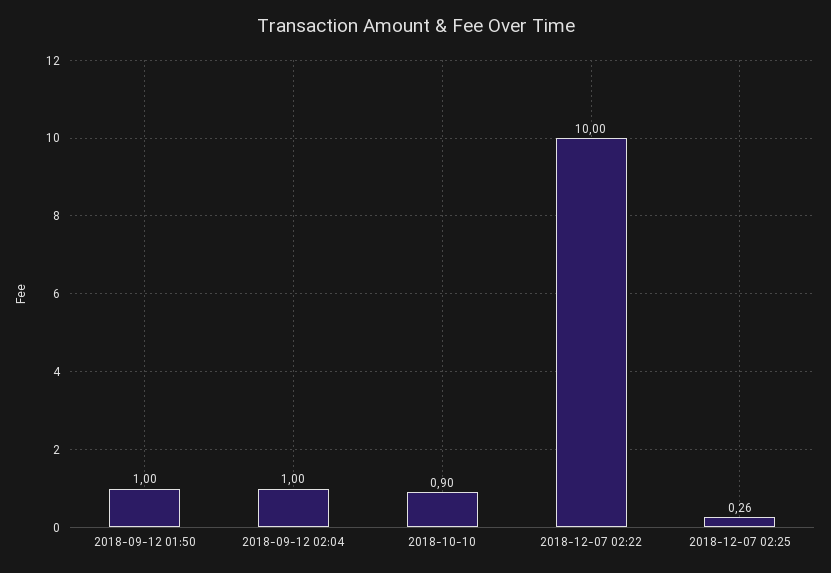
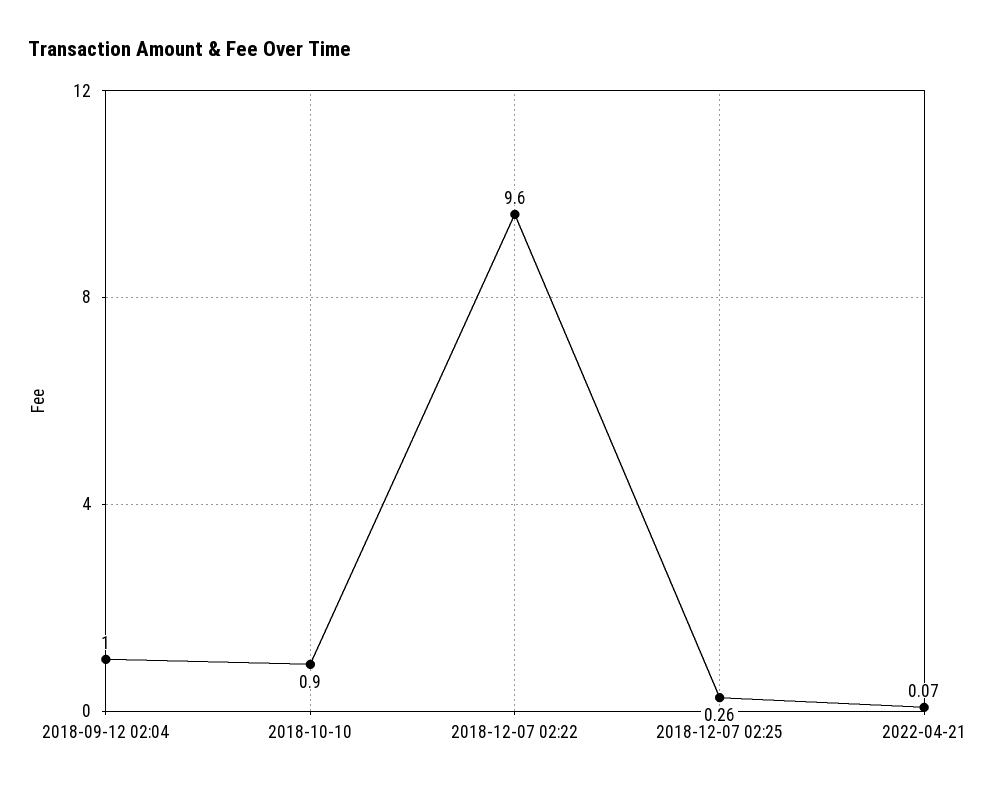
2018-09-12 01:50: 1 -> none
2018-12-07 02:22: 10 -> 9.6
2022-04-21: none -> 0.07

